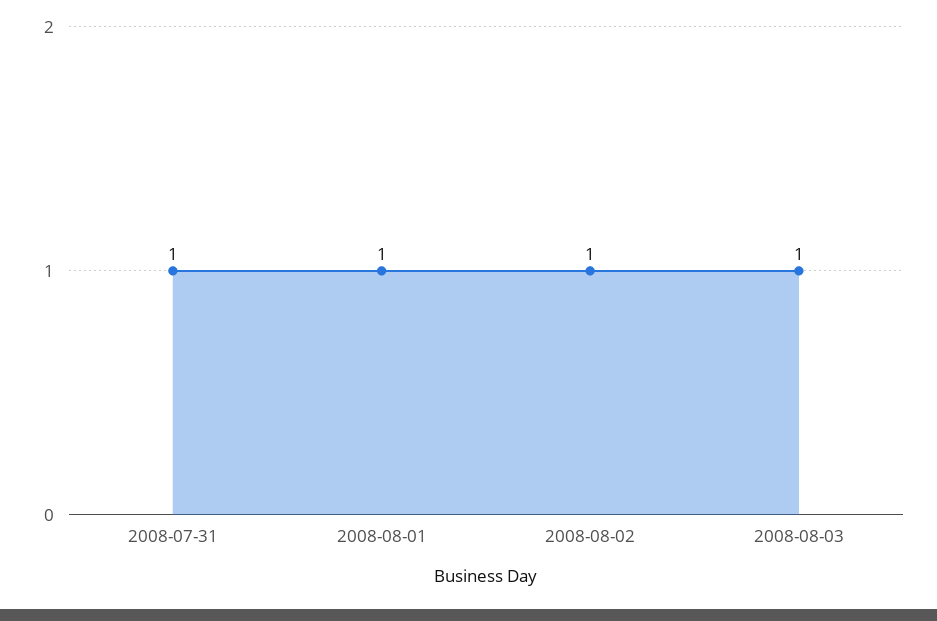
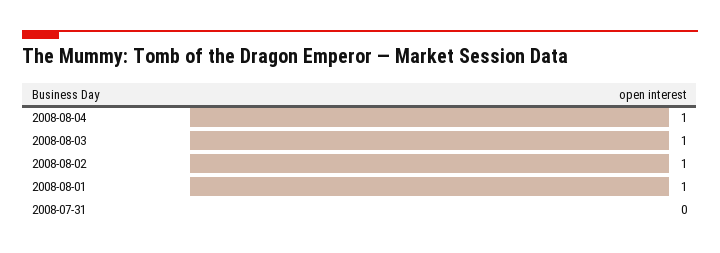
2008-07-31: 1 -> 0
2008-08-04: none -> 1

